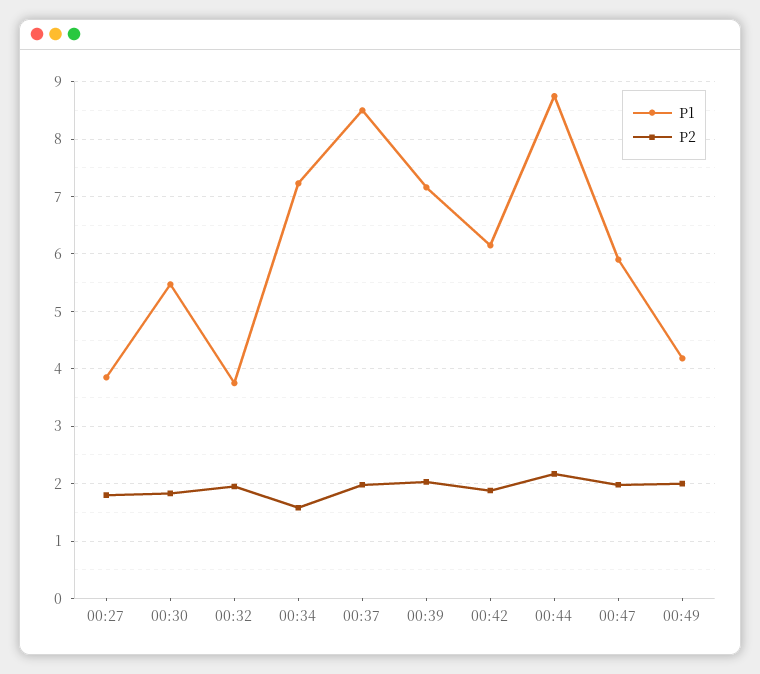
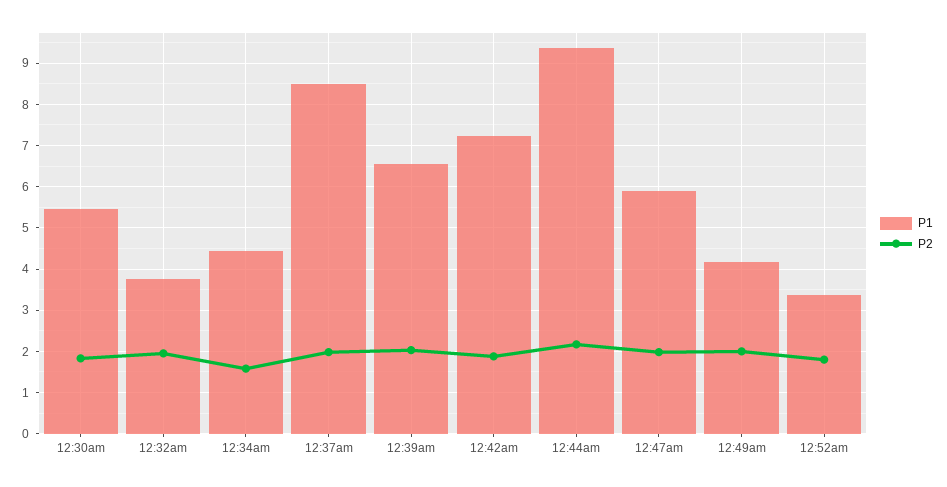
P1, 00:27: 3.8 -> none
P2, 00:27: 1.8 -> none
P1, 00:34: 7.2 -> 4.4
P1, 00:39: 7.2 -> 6.6
P1, 00:42: 6.2 -> 7.2
P1, 00:44: 8.8 -> 9.4
P1, 12:52am: none -> 3.4
P2, 12:52am: none -> 1.8

